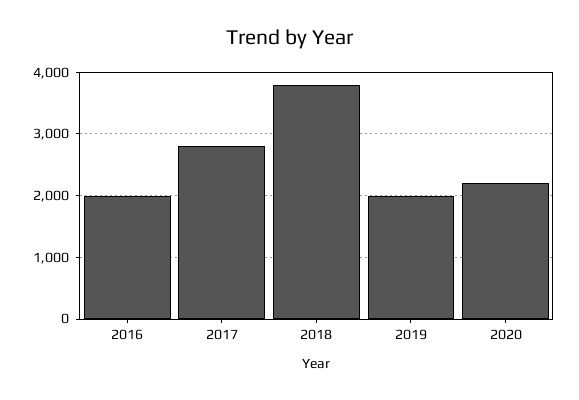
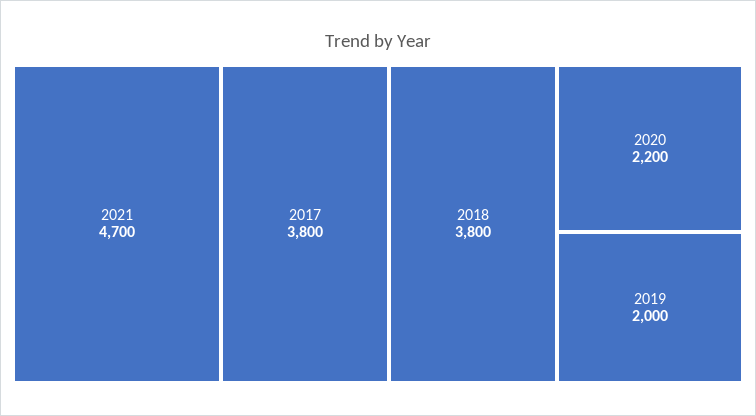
2016: 2000 -> none
2017: 2800 -> 3800
2021: none -> 4700

